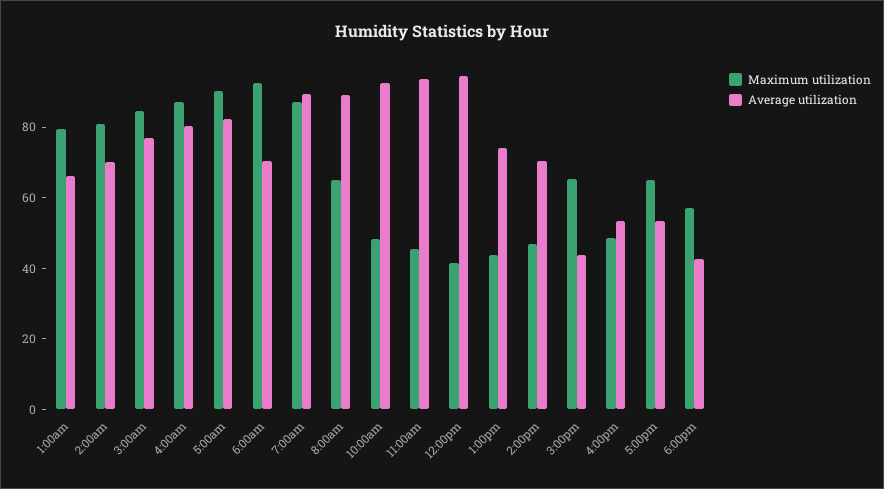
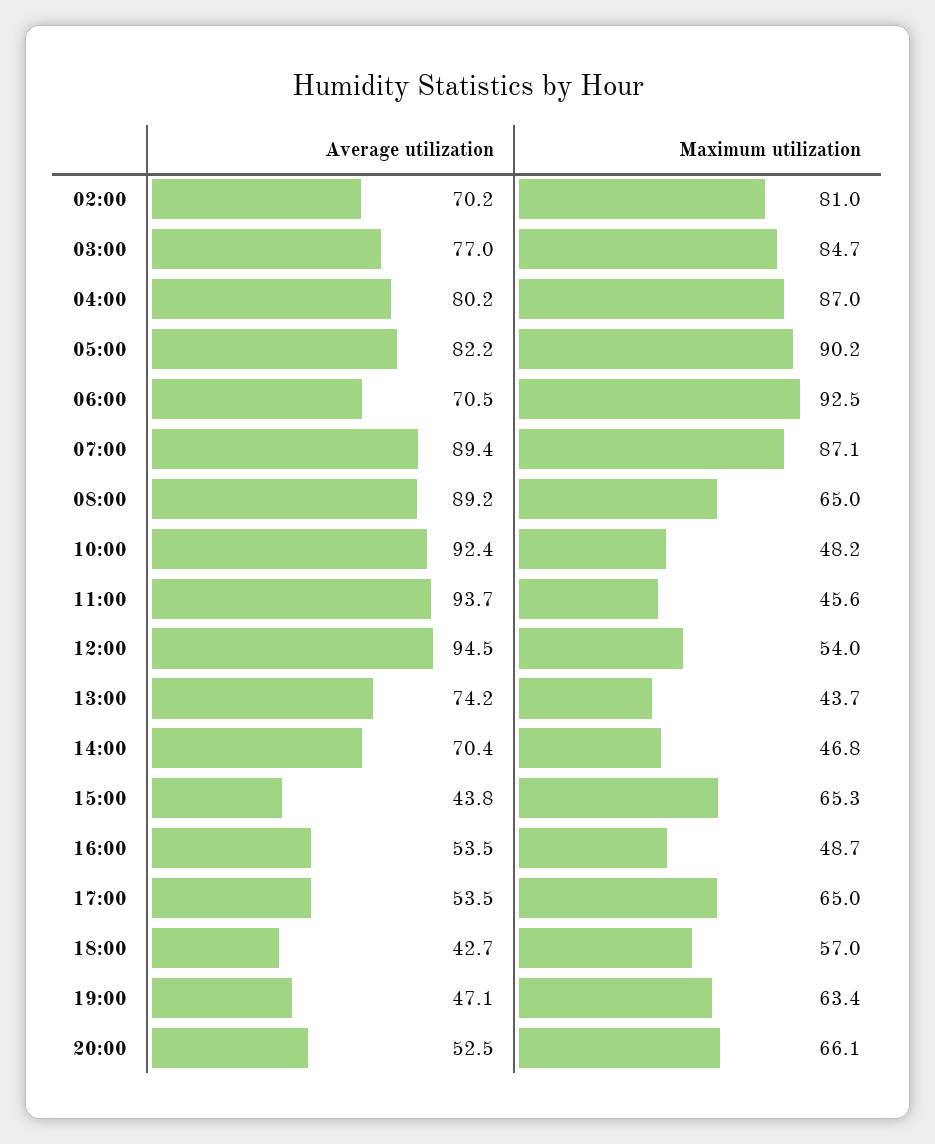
Maximum utilization, 1:00am: 80 -> none
Average utilization, 1:00am: 65 -> none
Maximum utilization, 12:00pm: 40 -> 54
Average utilization, 19:00: none -> 47.1
Maximum utilization, 19:00: none -> 63.4
Average utilization, 20:00: none -> 52.5
Maximum utilization, 20:00: none -> 66.1

